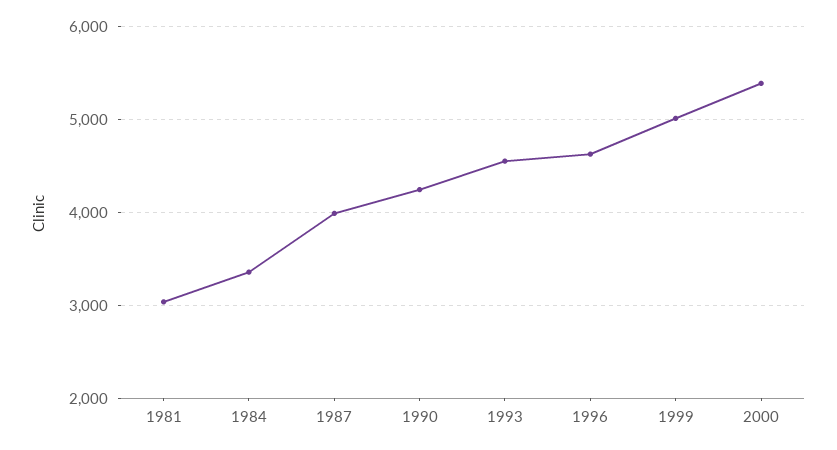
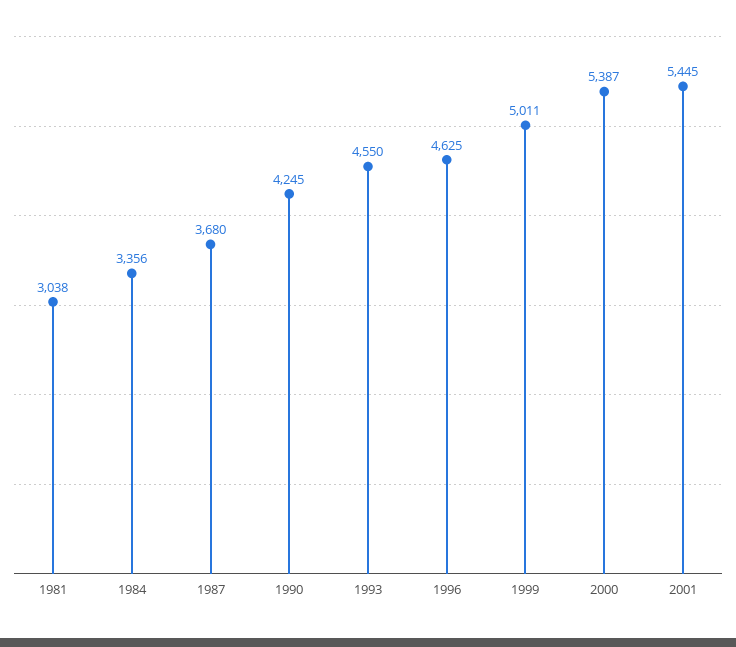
1987: 4000 -> 3680
2001: none -> 5445

